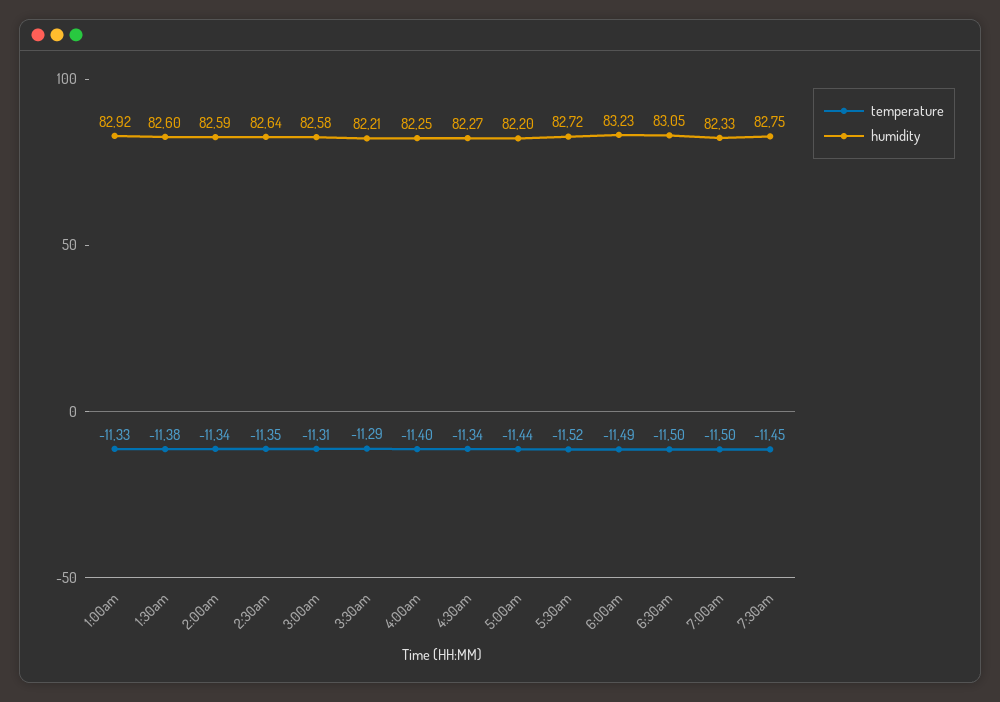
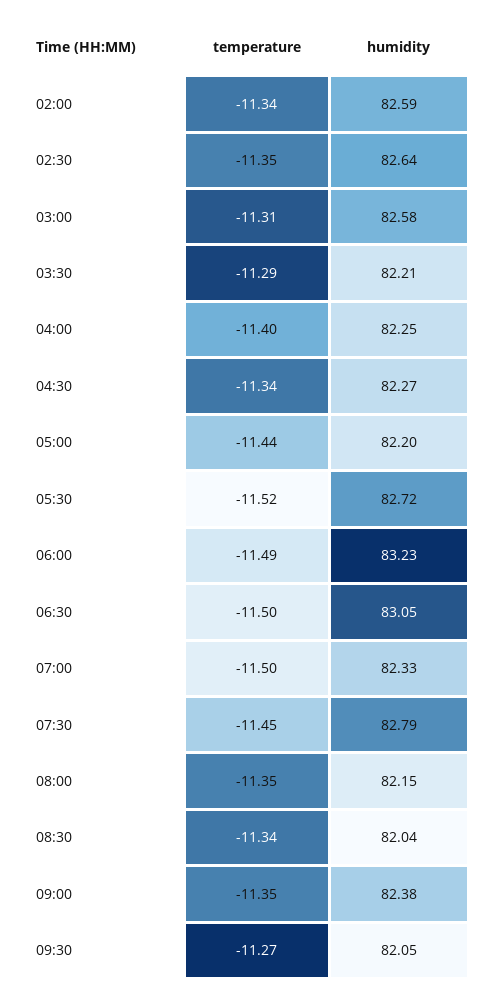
temperature, 1:00am: -11.33 -> none
humidity, 1:00am: 82.92 -> none
temperature, 1:30am: -11.38 -> none
humidity, 1:30am: 82.6 -> none
humidity, 7:30am: 82.75 -> 82.79
temperature, 08:00: none -> -11.35
humidity, 08:00: none -> 82.15
temperature, 08:30: none -> -11.34
humidity, 08:30: none -> 82.04
temperature, 09:00: none -> -11.35
humidity, 09:00: none -> 82.38
temperature, 09:30: none -> -11.27
humidity, 09:30: none -> 82.05

